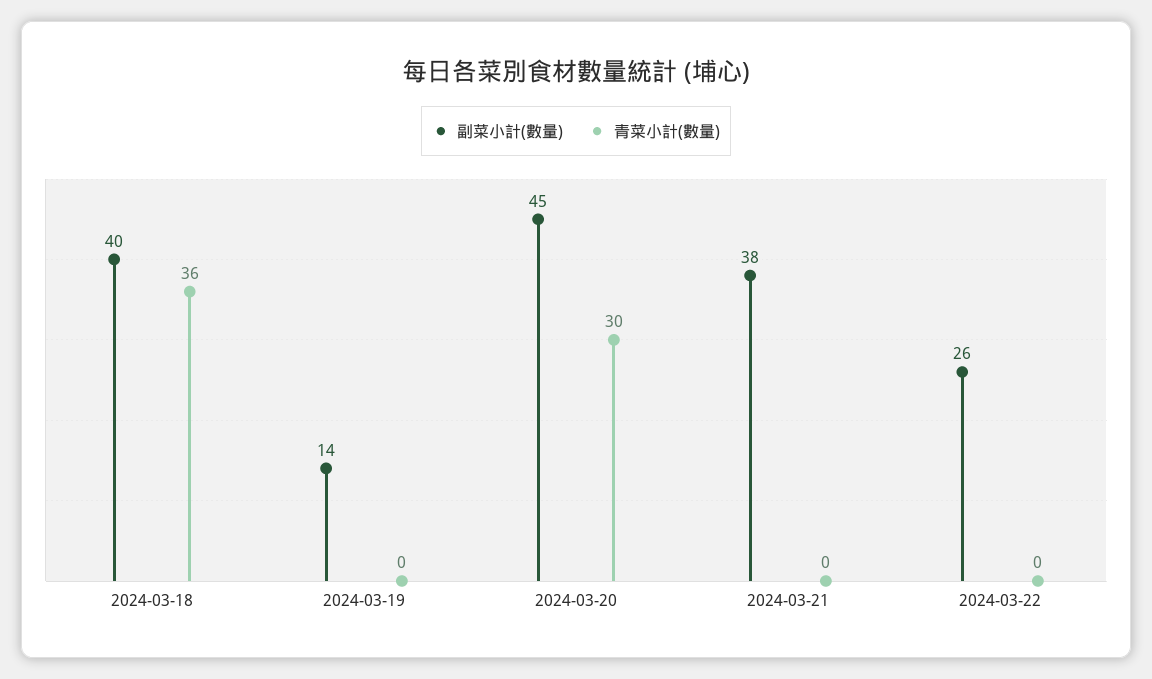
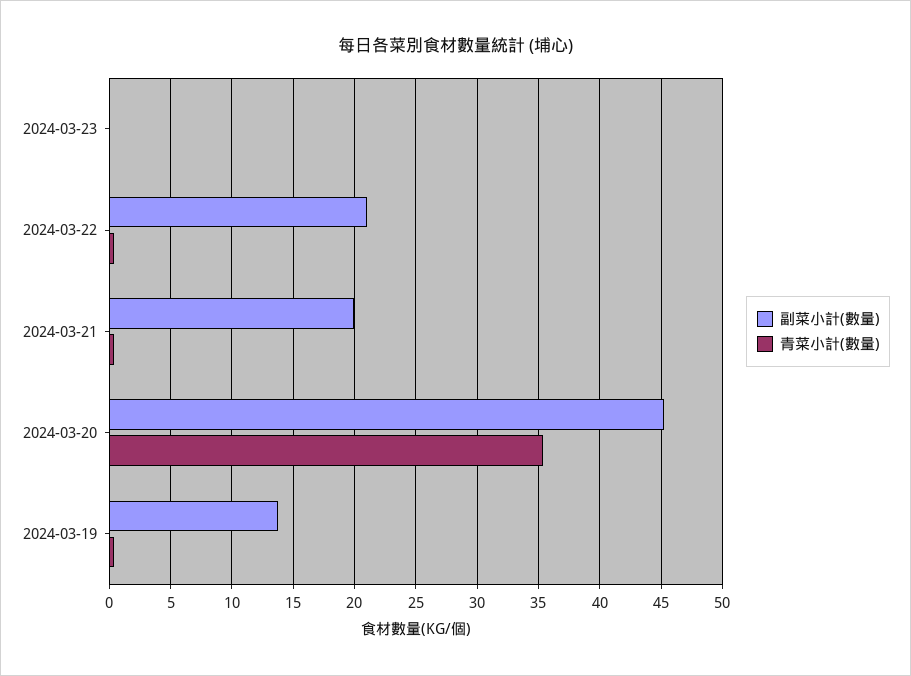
副菜小計(數量), 2024-03-18: 40 -> none
青菜小計(數量), 2024-03-18: 36 -> none
青菜小計(數量), 2024-03-20: 30 -> 35.5
副菜小計(數量), 2024-03-21: 38 -> 20
副菜小計(數量), 2024-03-22: 26 -> 21
副菜小計(數量), 2024-03-23: none -> 0
青菜小計(數量), 2024-03-23: none -> 0

